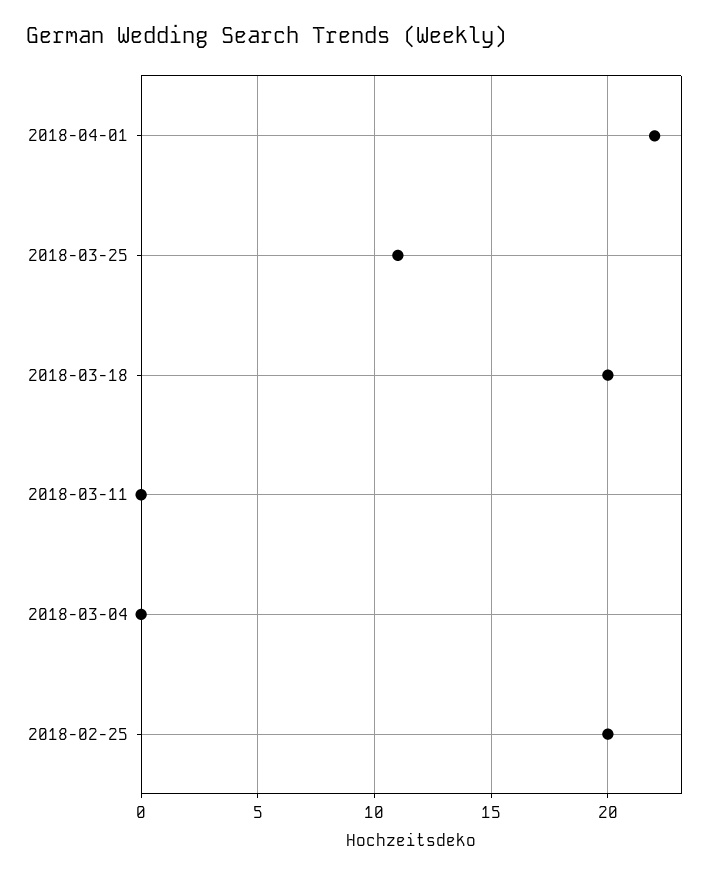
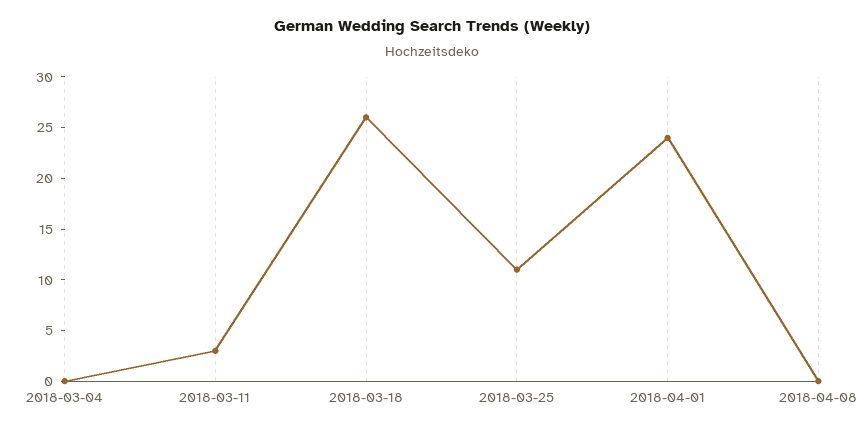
2018-04-01: 22 -> 24
2018-03-18: 20 -> 26
2018-03-11: 0 -> 3
2018-02-25: 20 -> none
2018-04-08: none -> 0

